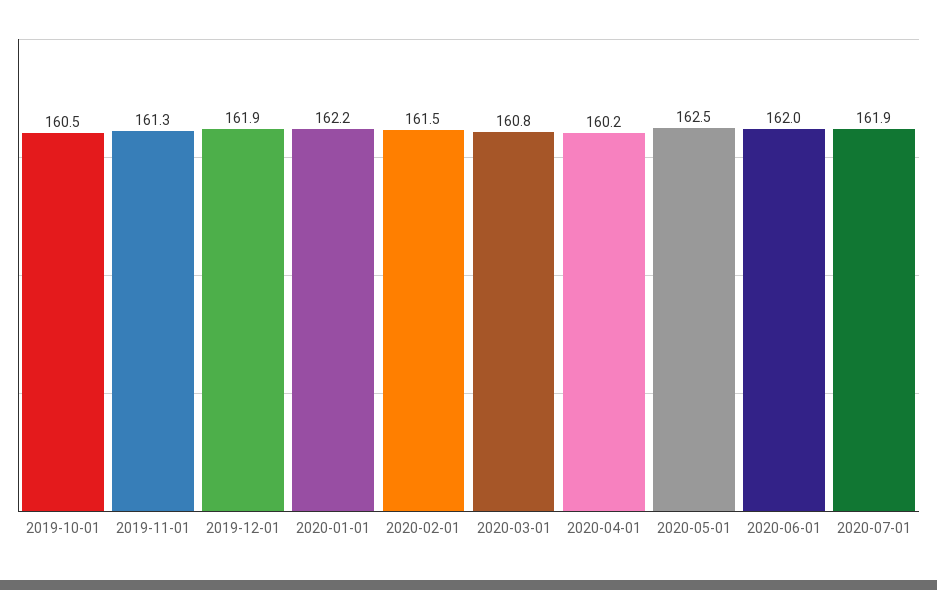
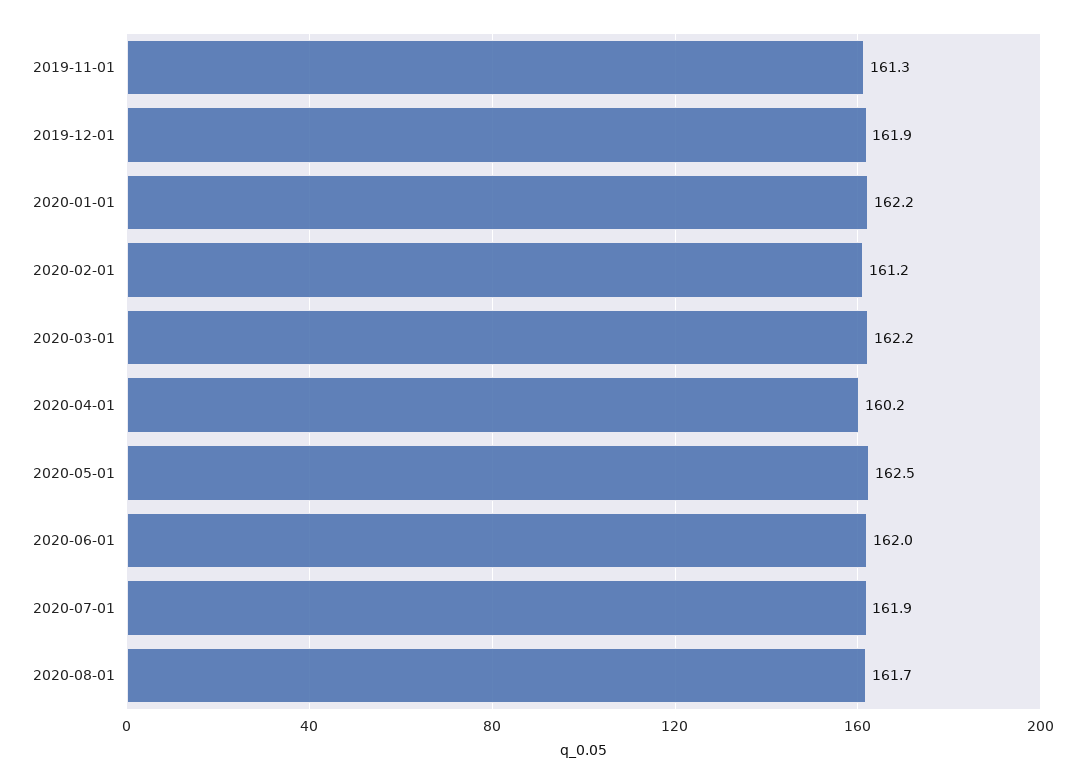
2019-10-01: 160.5 -> none
2020-02-01: 161.5 -> 161.2
2020-03-01: 160.8 -> 162.2
2020-08-01: none -> 161.7

